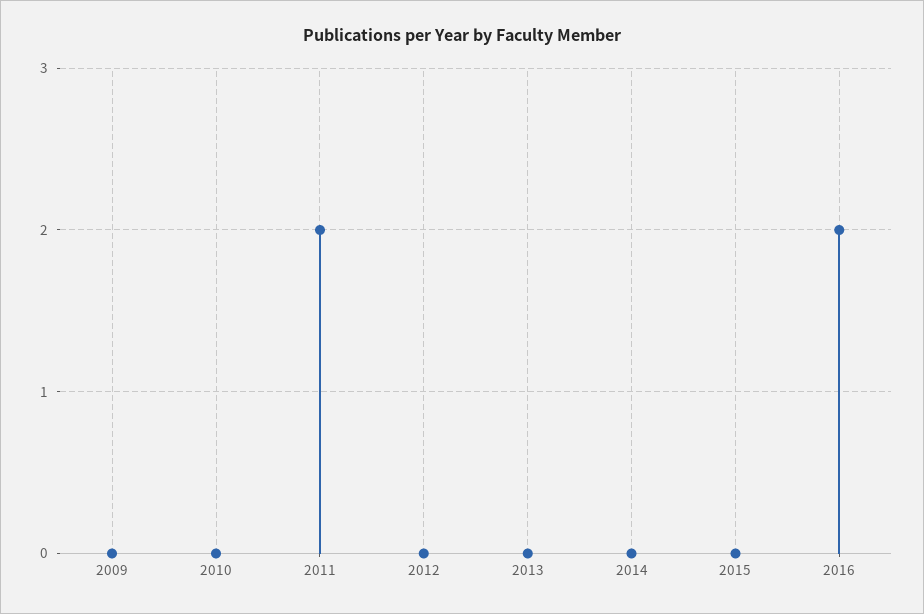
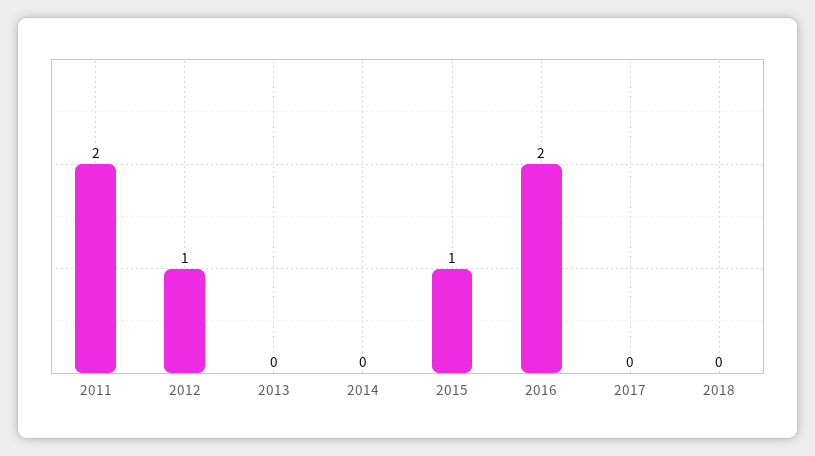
2009: 0 -> none
2010: 0 -> none
2012: 0 -> 1
2015: 0 -> 1
2017: none -> 0
2018: none -> 0

